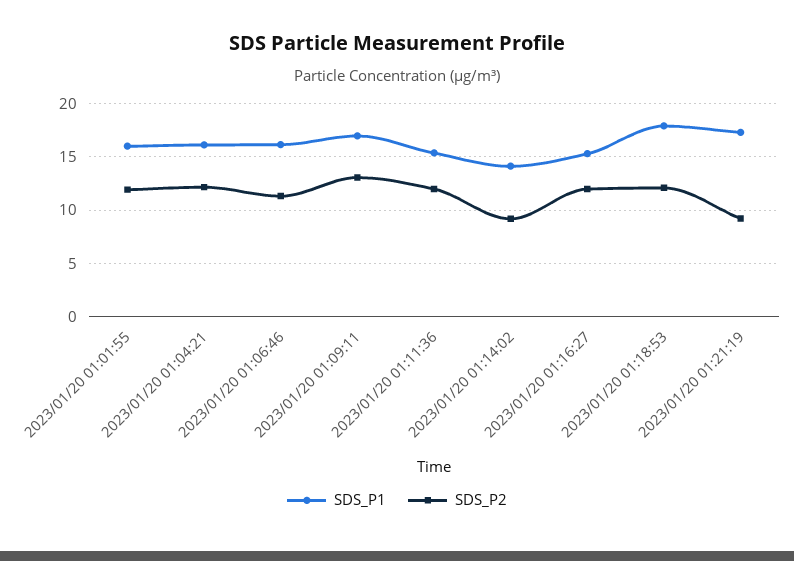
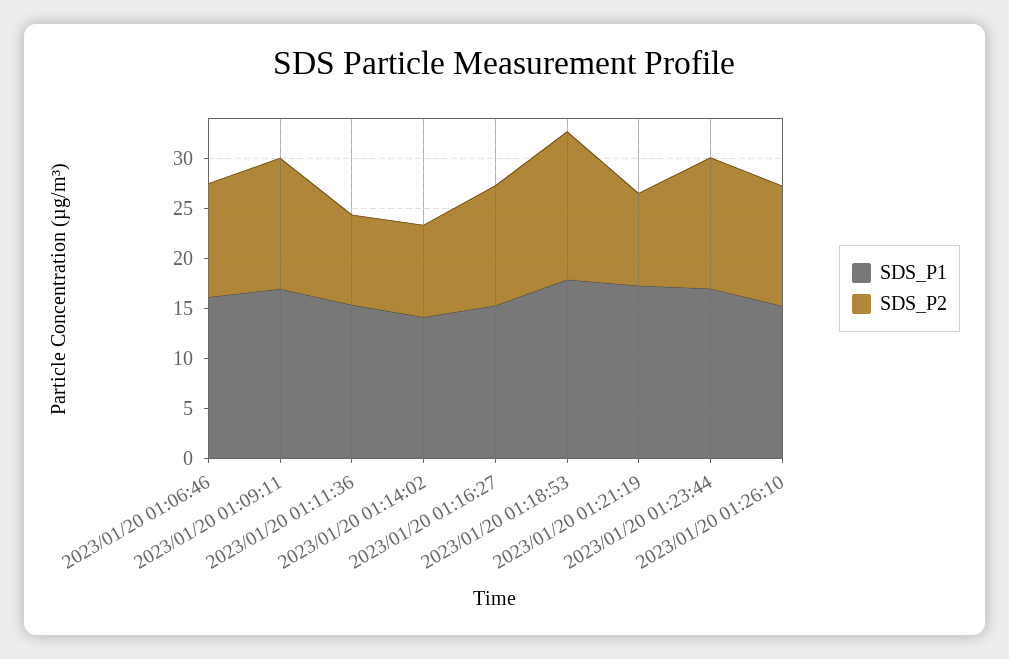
SDS_P1, 2023/01/20 01:01:55: 16 -> none
SDS_P2, 2023/01/20 01:01:55: 12 -> none
SDS_P1, 2023/01/20 01:04:21: 16 -> none
SDS_P2, 2023/01/20 01:04:21: 12 -> none
SDS_P2, 2023/01/20 01:11:36: 12 -> 9
SDS_P2, 2023/01/20 01:18:53: 12 -> 15
SDS_P1, 2023/01/20 01:23:44: none -> 17
SDS_P2, 2023/01/20 01:23:44: none -> 13
SDS_P1, 2023/01/20 01:26:10: none -> 15
SDS_P2, 2023/01/20 01:26:10: none -> 12

